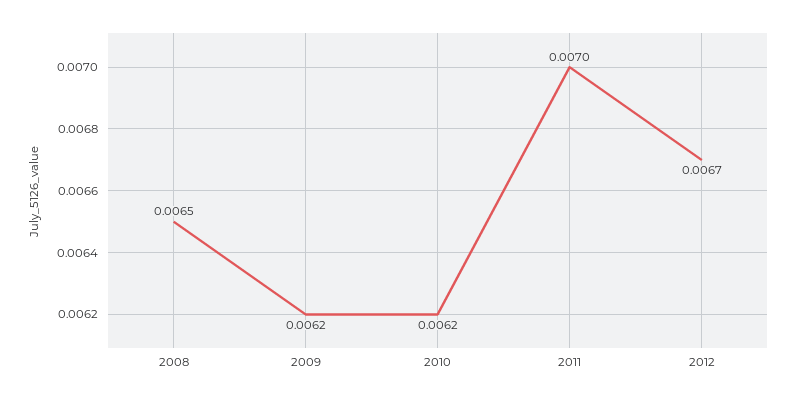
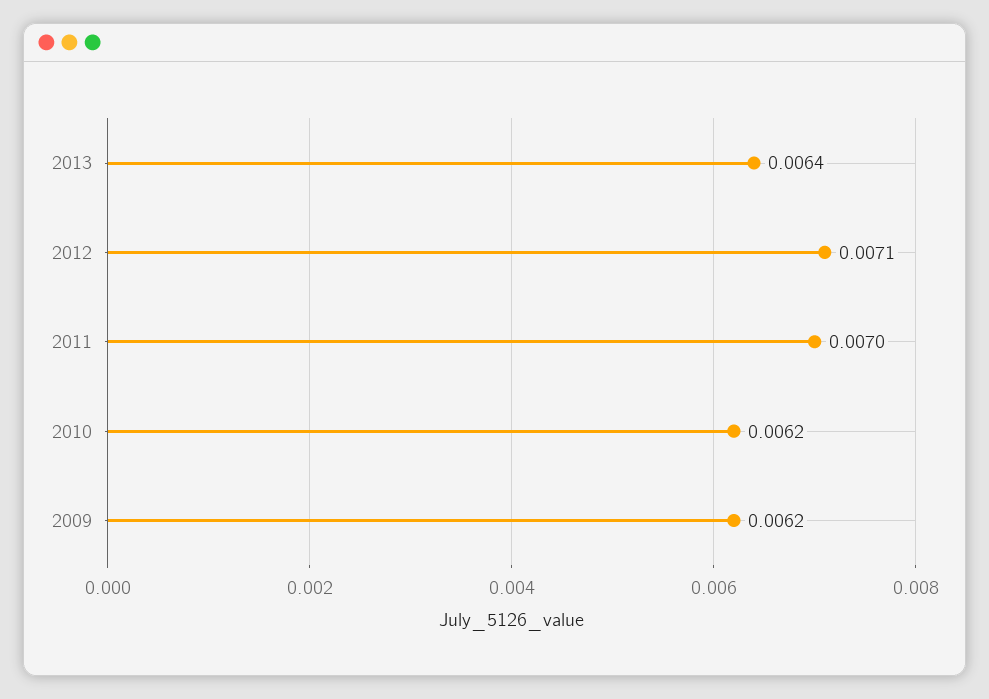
2008: 0.0065 -> none
2012: 0.0067 -> 0.0071
2013: none -> 0.0064

